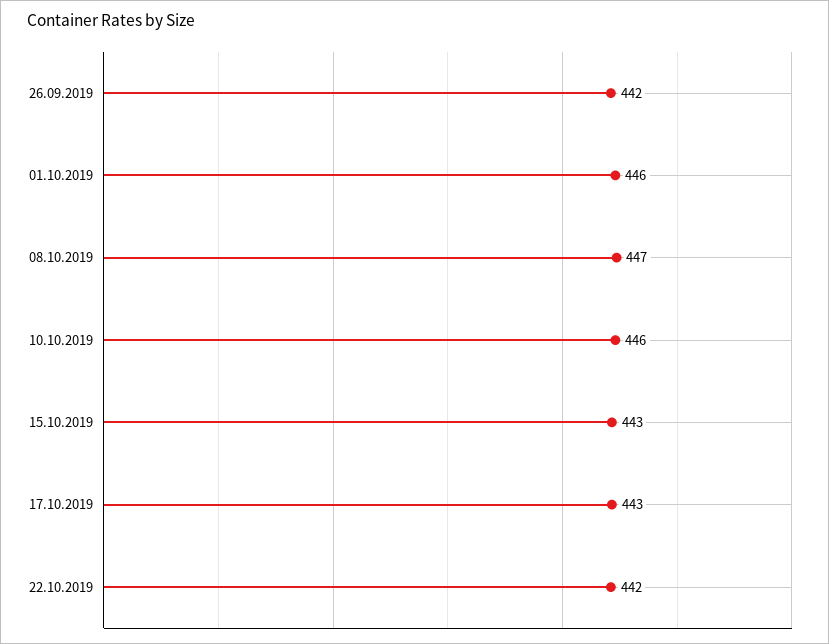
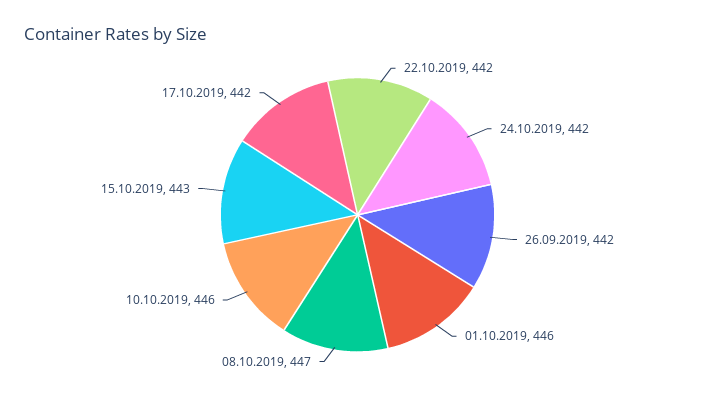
17.10.2019: 443 -> 442
24.10.2019: none -> 442

